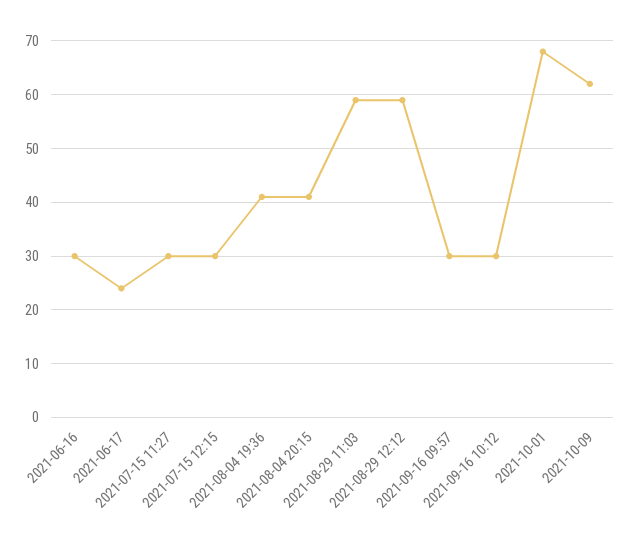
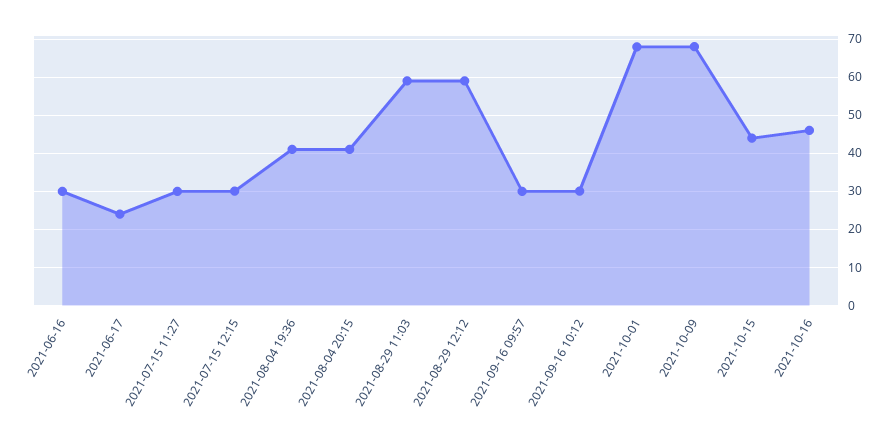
2021-10-09: 62 -> 68
2021-10-15: none -> 44
2021-10-16: none -> 46

